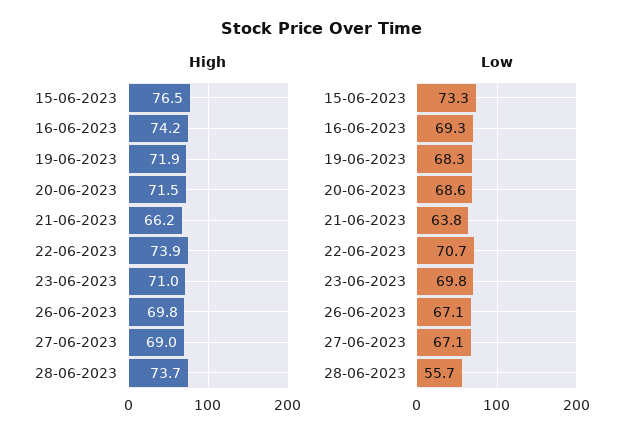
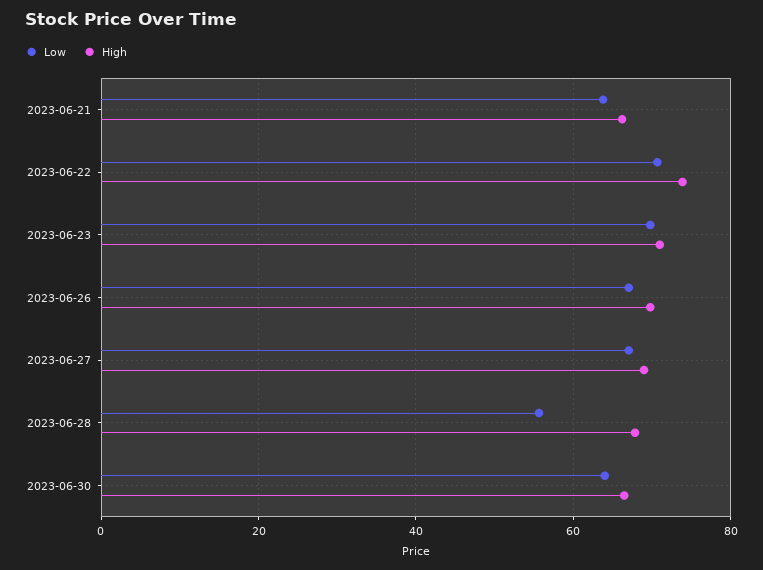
High, 15-06-2023: 76.5 -> none
High, 16-06-2023: 74.2 -> none
High, 19-06-2023: 71.9 -> none
High, 20-06-2023: 71.5 -> none
High, 28-06-2023: 73.7 -> 68
Low, 15-06-2023: 73.3 -> none
Low, 16-06-2023: 69.3 -> none
Low, 19-06-2023: 68.3 -> none
Low, 20-06-2023: 68.6 -> none
Low, 2023-06-30: none -> 64
High, 2023-06-30: none -> 66

